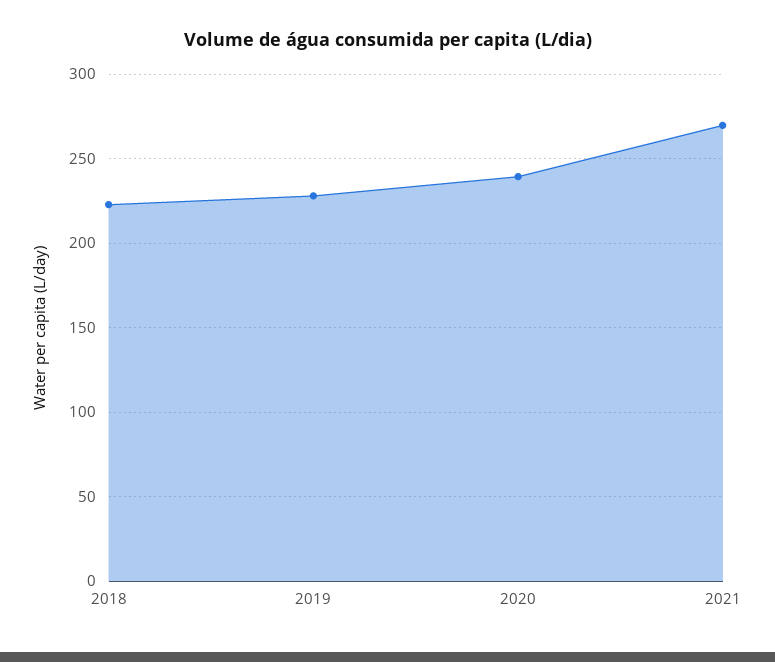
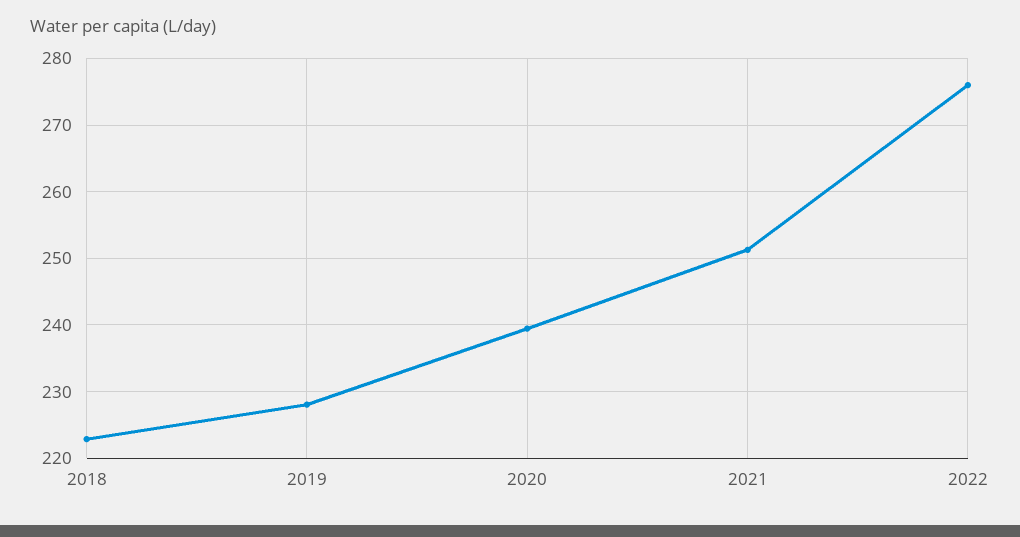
2021: 270 -> 251
2022: none -> 276

